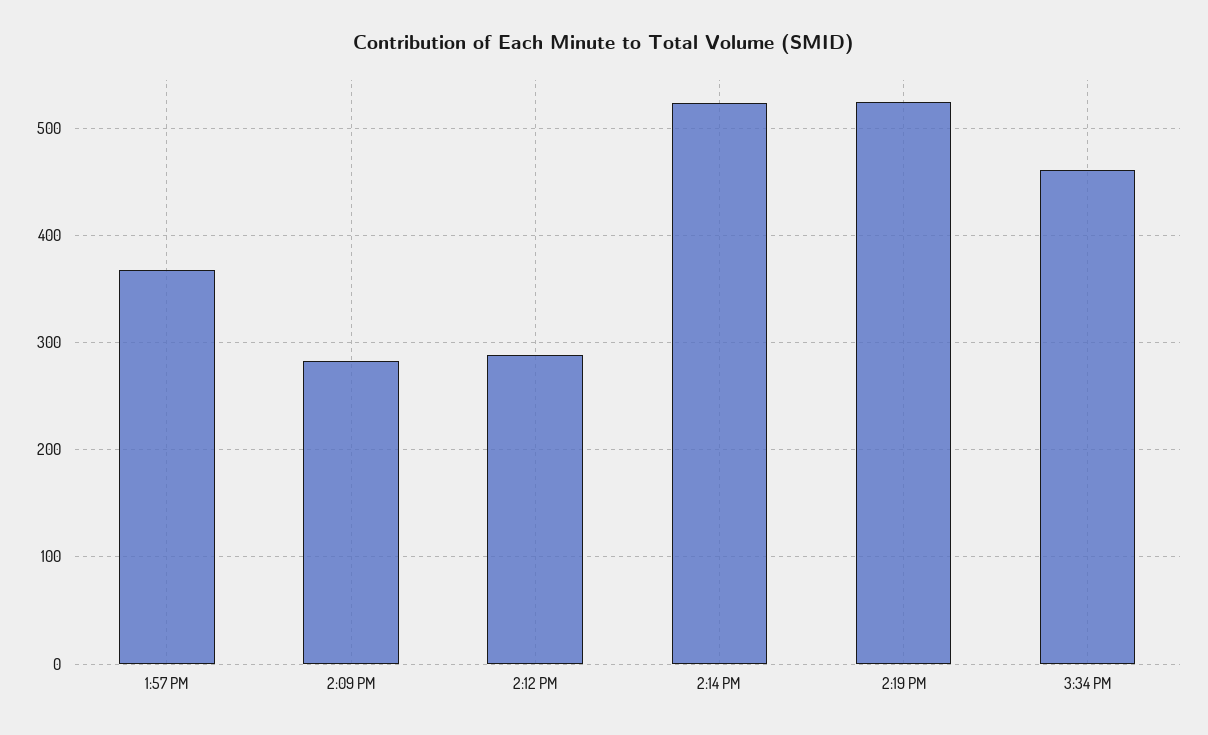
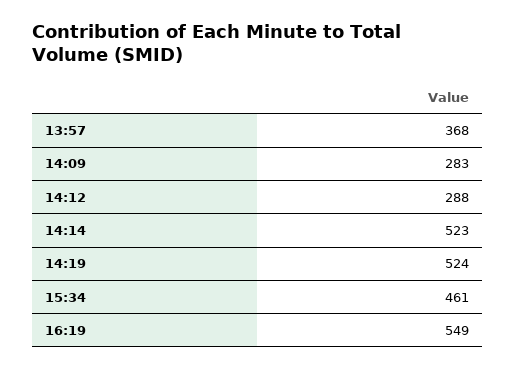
16:19: none -> 549

